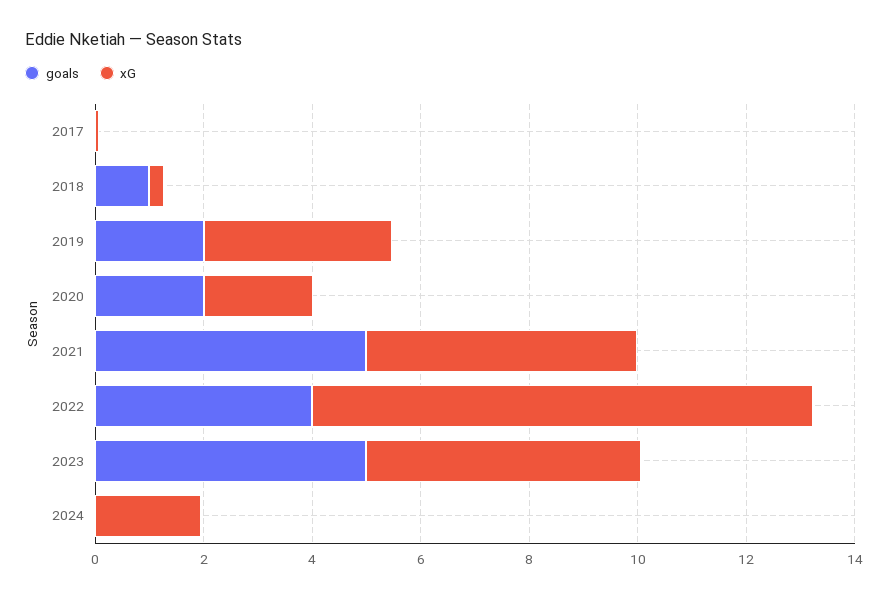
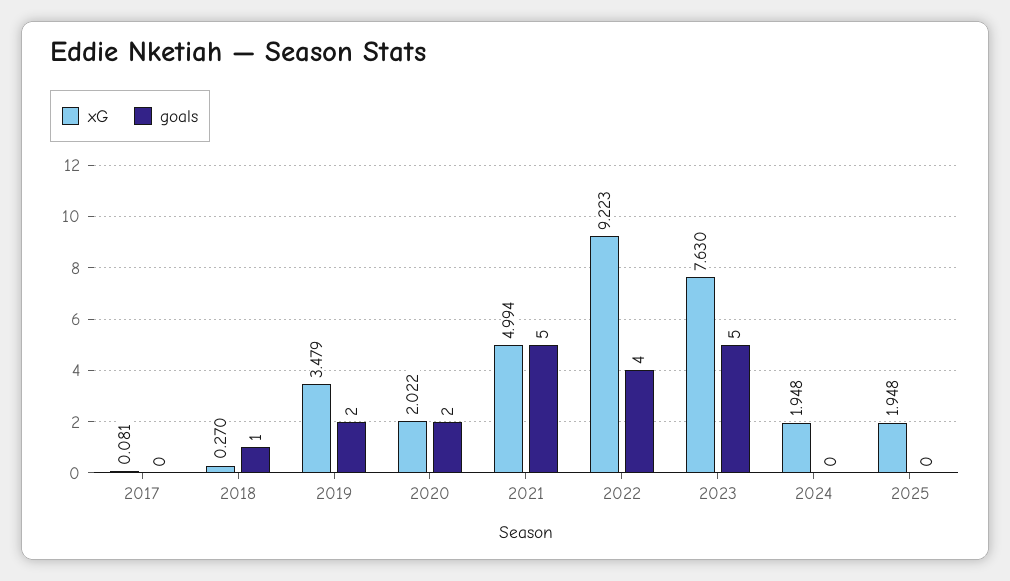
xG, 2023: 5 -> 7.63
xG, 2025: none -> 1.948
goals, 2025: none -> 0

